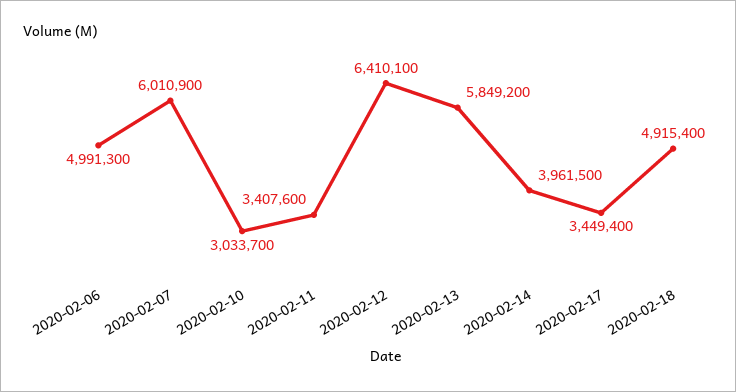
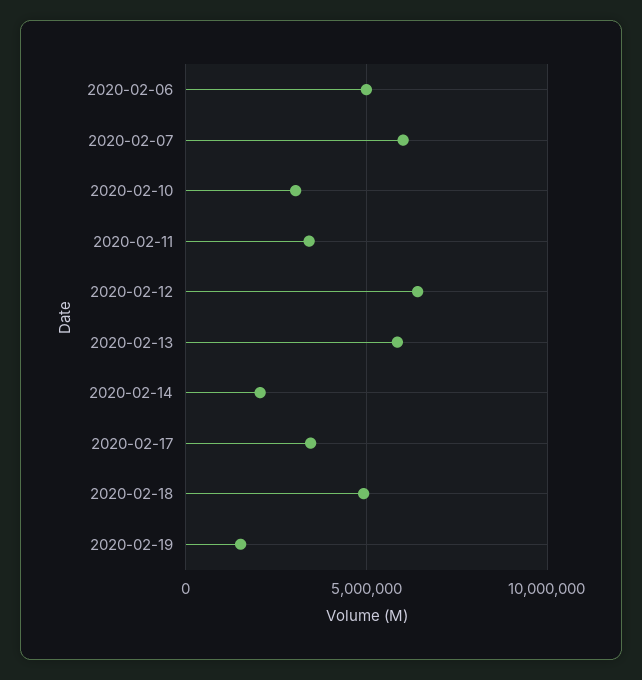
2020-02-14: 3961500 -> 2000000
2020-02-19: none -> 1500000

